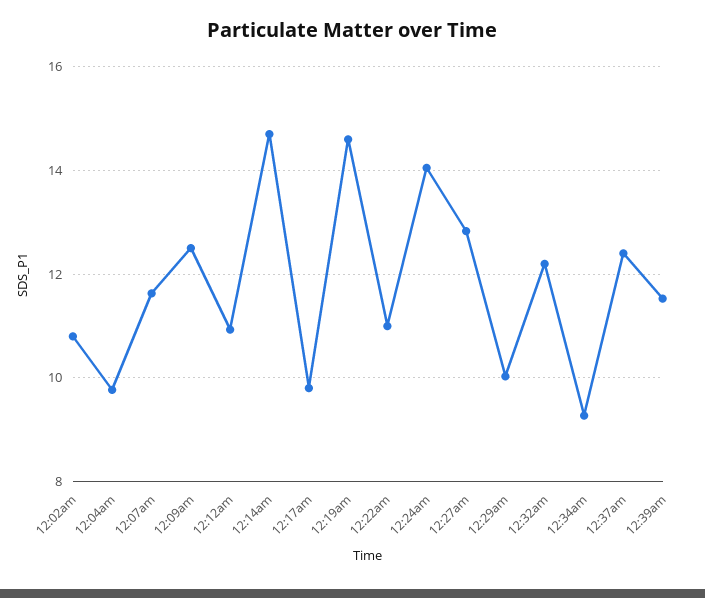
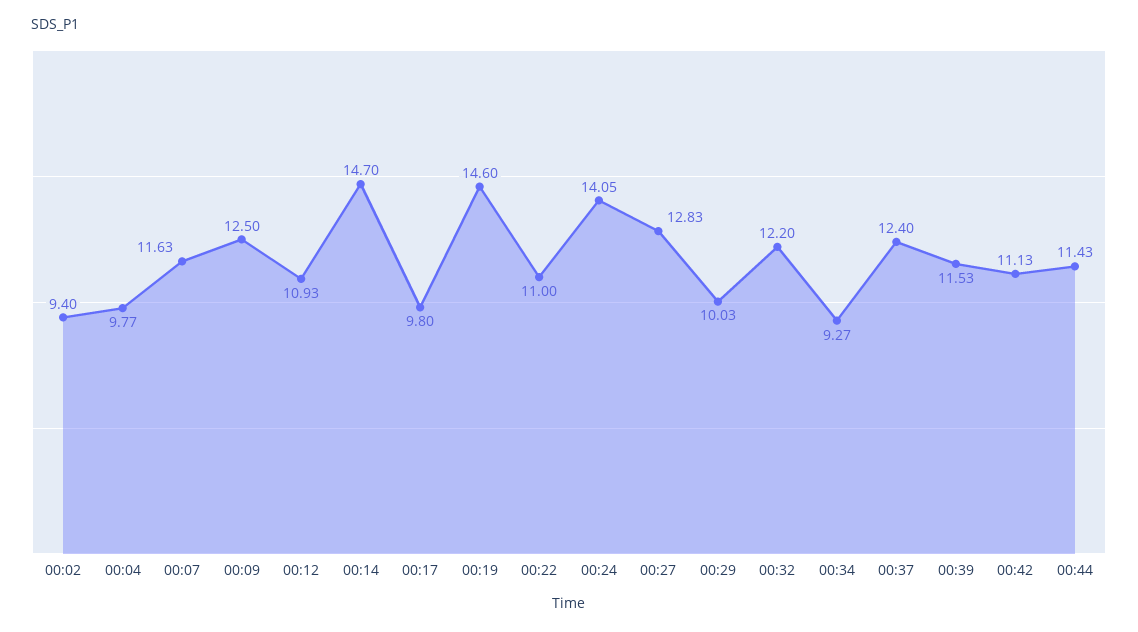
12:02am: 10.8 -> 9.4
00:42: none -> 11.13
00:44: none -> 11.43

